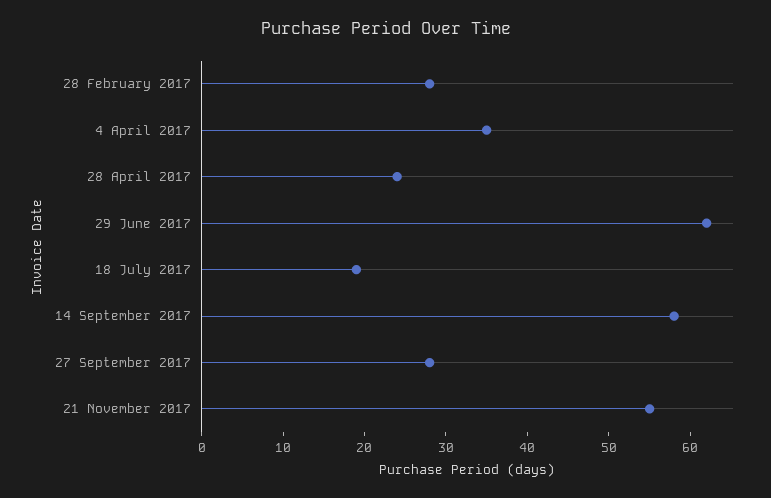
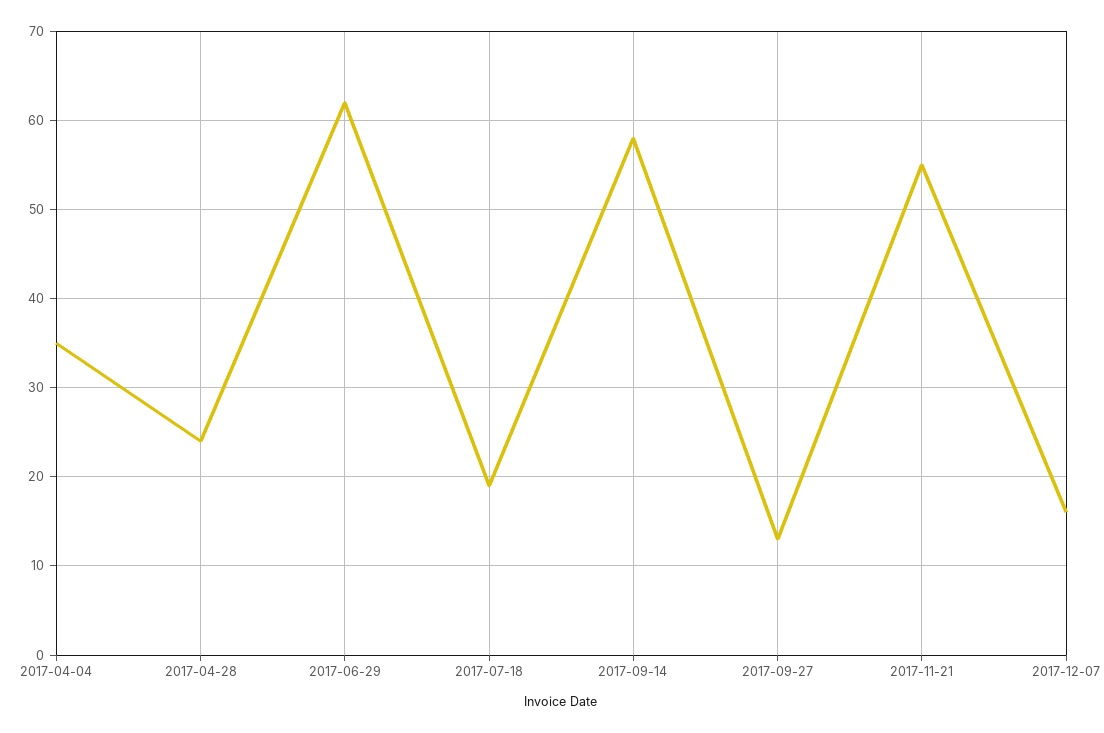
28 February 2017: 28 -> none
27 September 2017: 28 -> 13
2017-12-07: none -> 16

